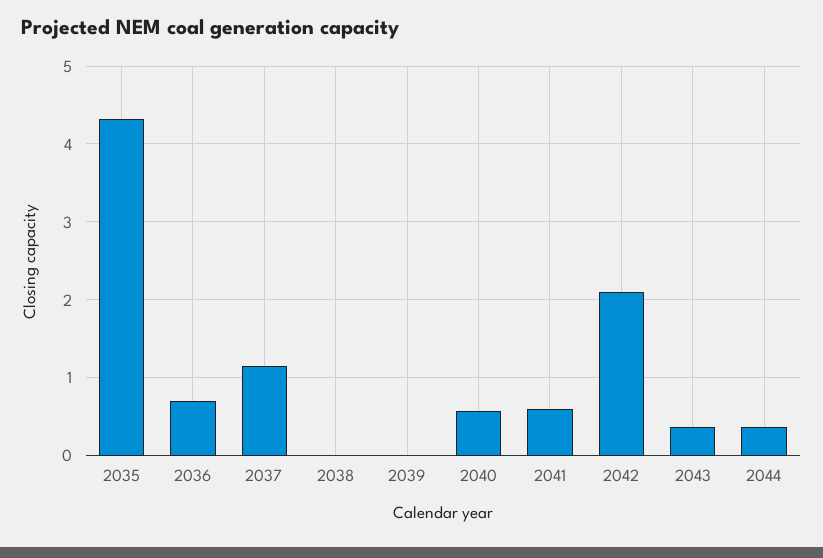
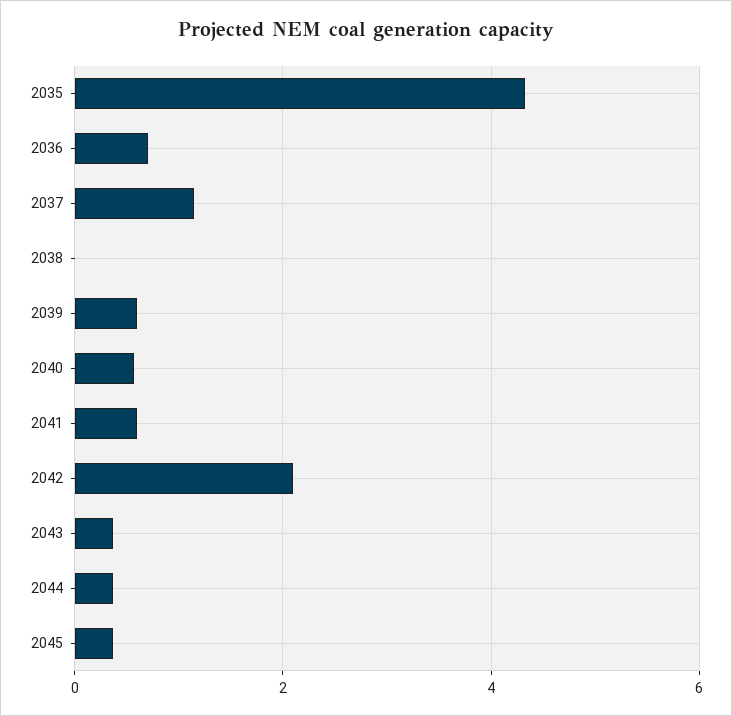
2039: 0 -> 0.6
2045: none -> 0.4

